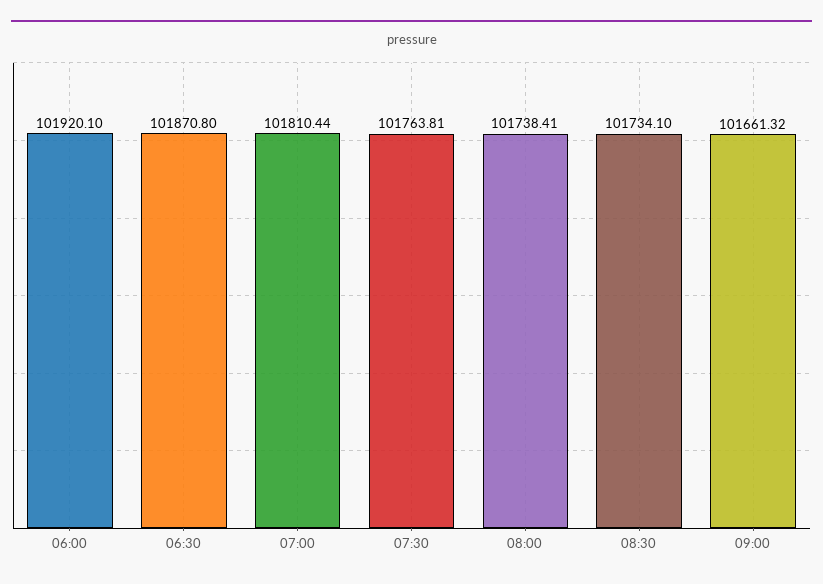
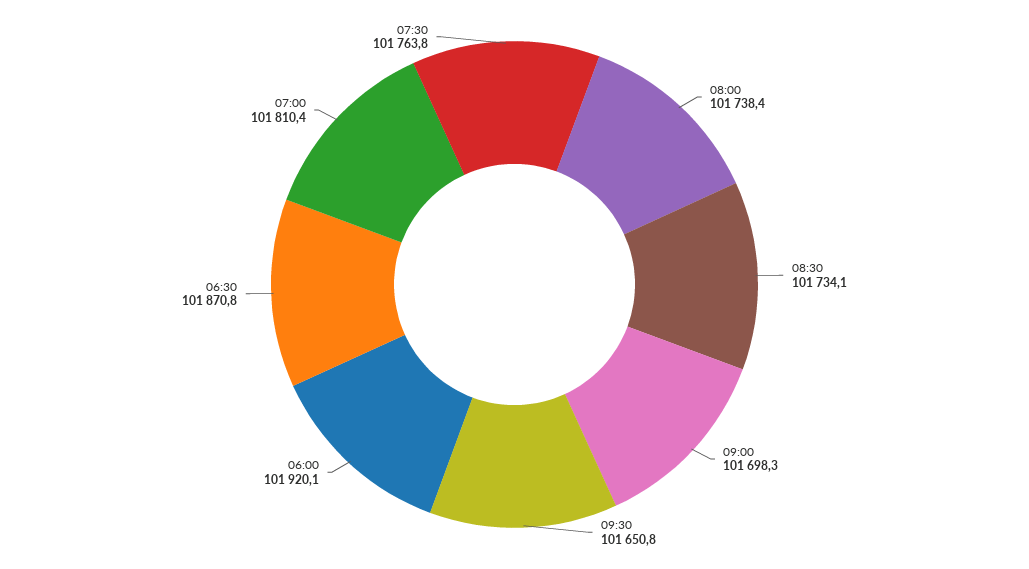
09:00: 101661.32 -> 101698.3
09:30: none -> 101650.8

